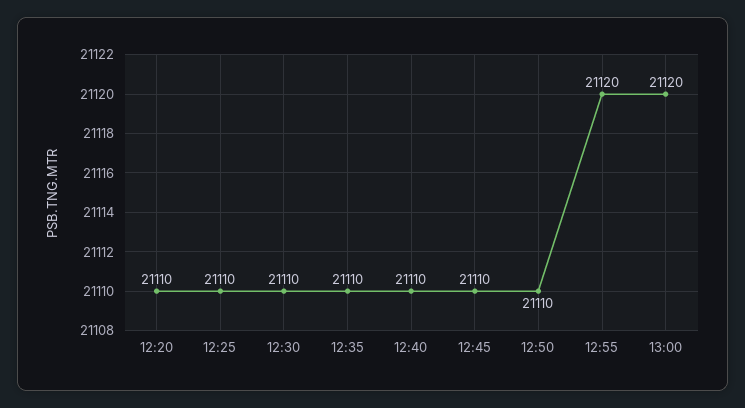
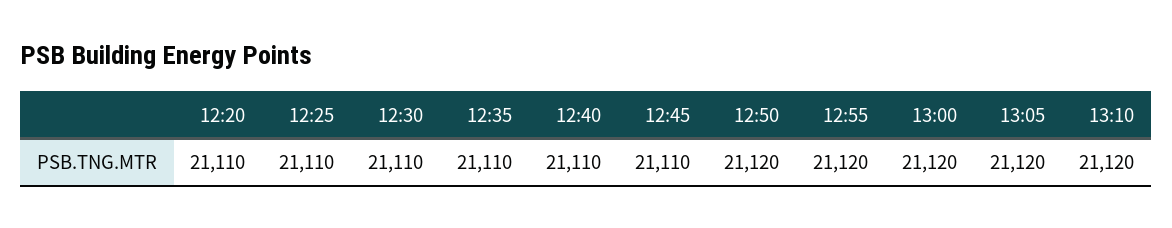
12:50: 21110 -> 21120
13:05: none -> 21120
13:10: none -> 21120

